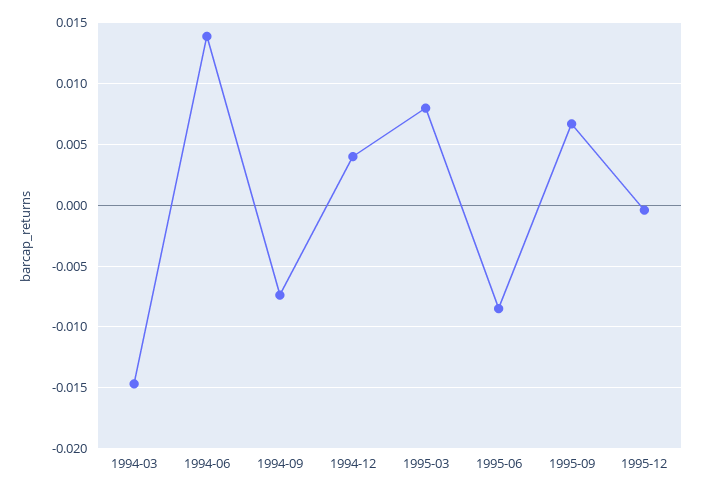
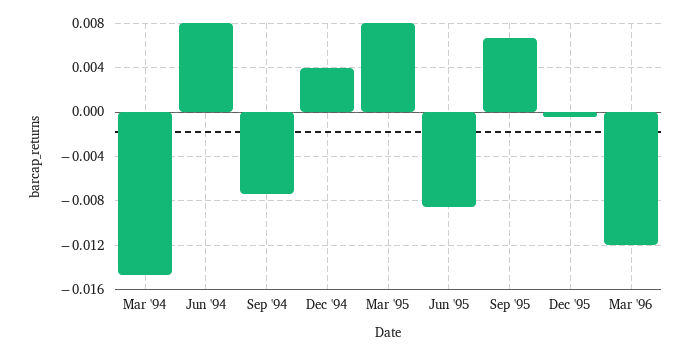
1994-06: 0.014 -> 0.008
Mar '96: none -> -0.012

